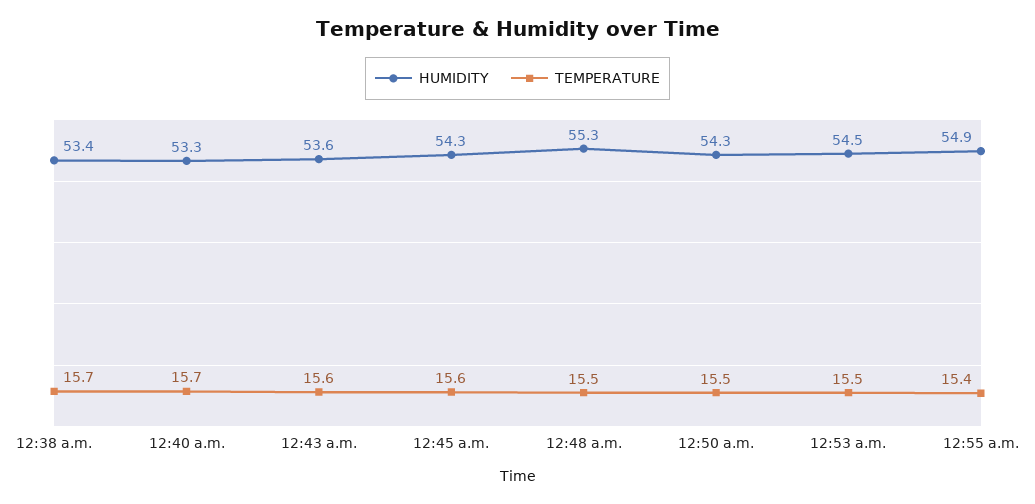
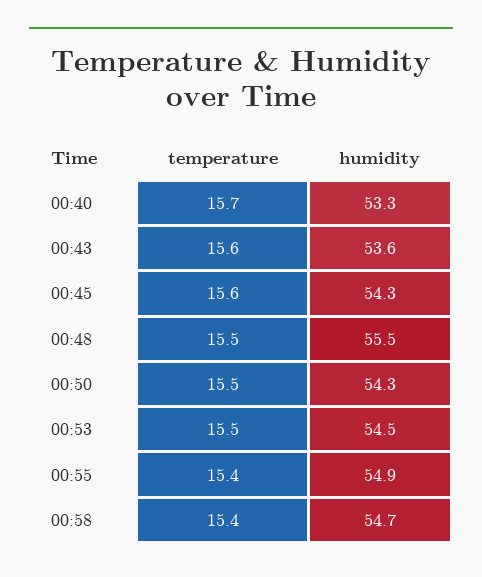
HUMIDITY, 12:38 a.m.: 53.4 -> none
TEMPERATURE, 12:38 a.m.: 15.7 -> none
HUMIDITY, 12:48 a.m.: 55.3 -> 55.5
TEMPERATURE, 00:58: none -> 15.4
HUMIDITY, 00:58: none -> 54.7

